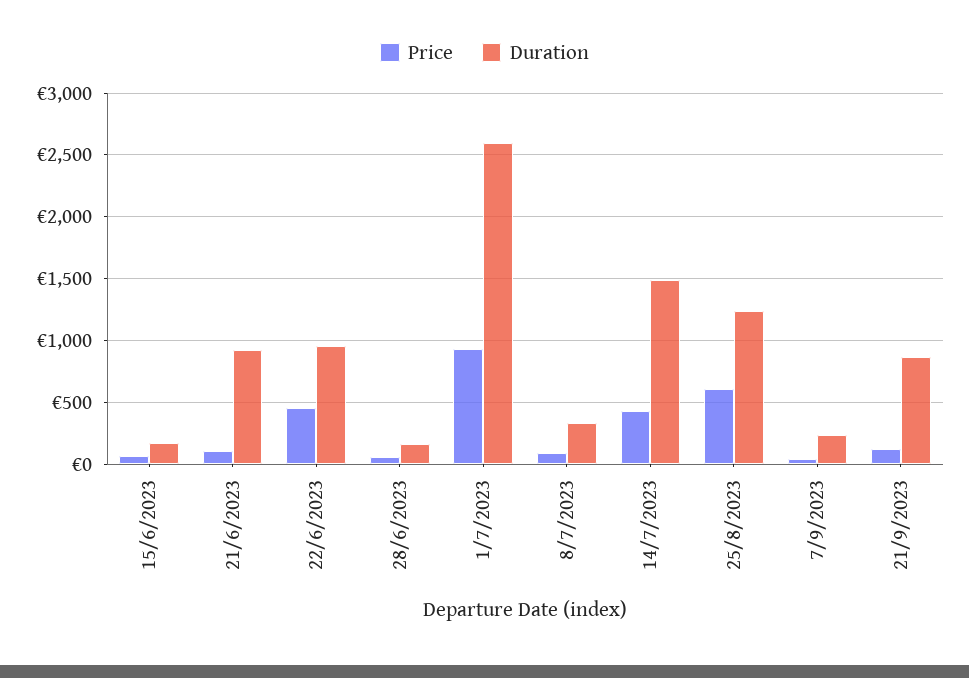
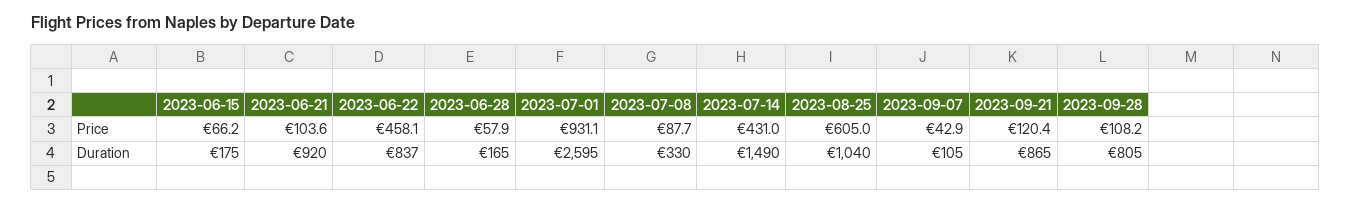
Duration, 22/6/2023: 950 -> 837
Duration, 25/8/2023: 1250 -> 1040
Duration, 7/9/2023: 250 -> 105
Price, 2023-09-28: none -> 108.2
Duration, 2023-09-28: none -> 805

